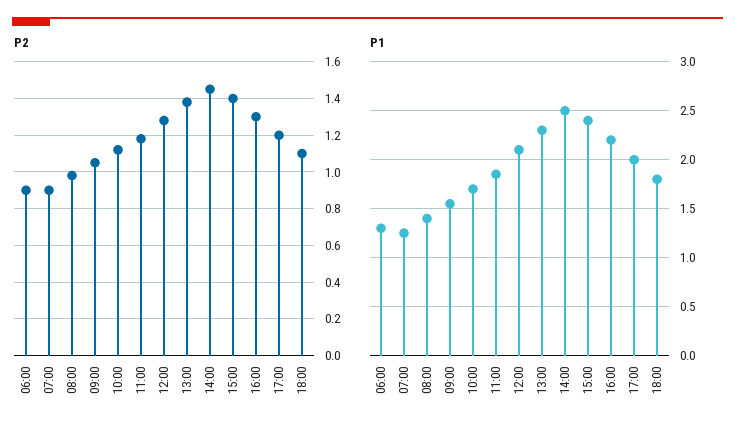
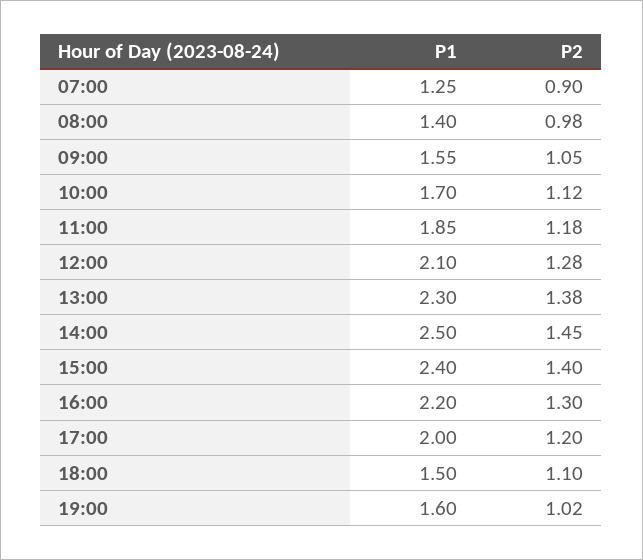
P2, 06:00: 0.9 -> none
P1, 06:00: 1.3 -> none
P1, 18:00: 1.8 -> 1.5
P1, 19:00: none -> 1.6
P2, 19:00: none -> 1.02

